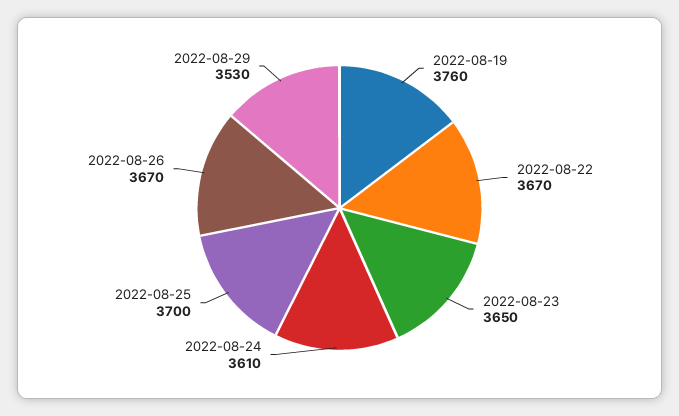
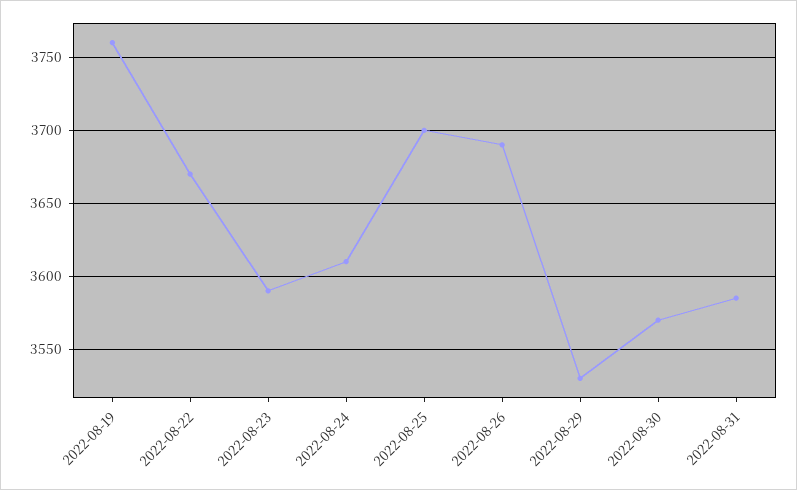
2022-08-23: 3650 -> 3590
2022-08-26: 3670 -> 3690
2022-08-30: none -> 3570
2022-08-31: none -> 3585

